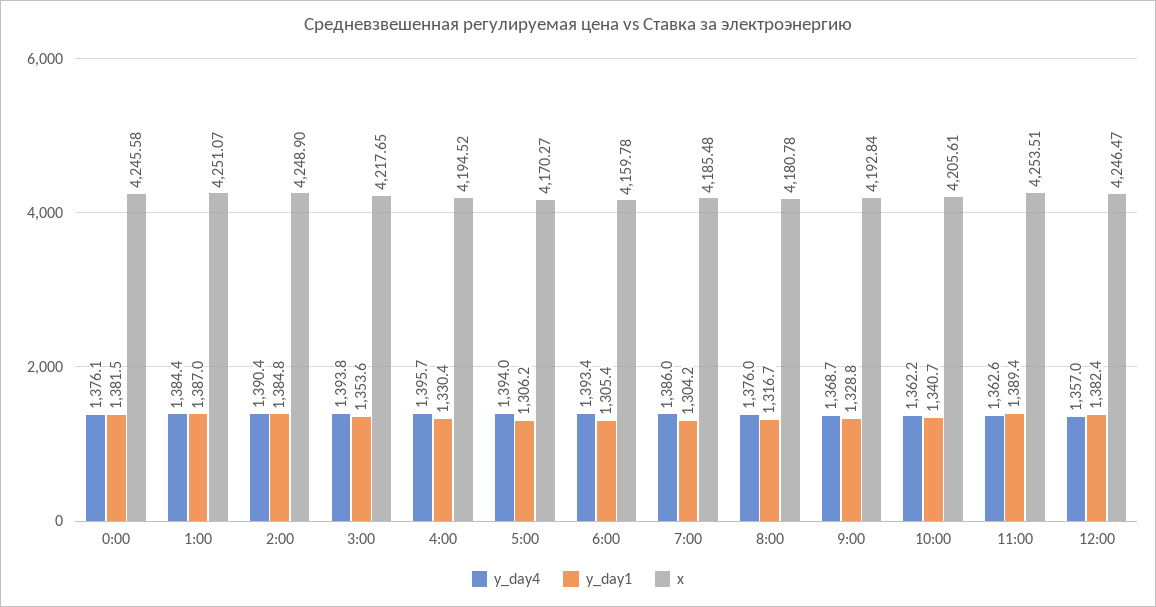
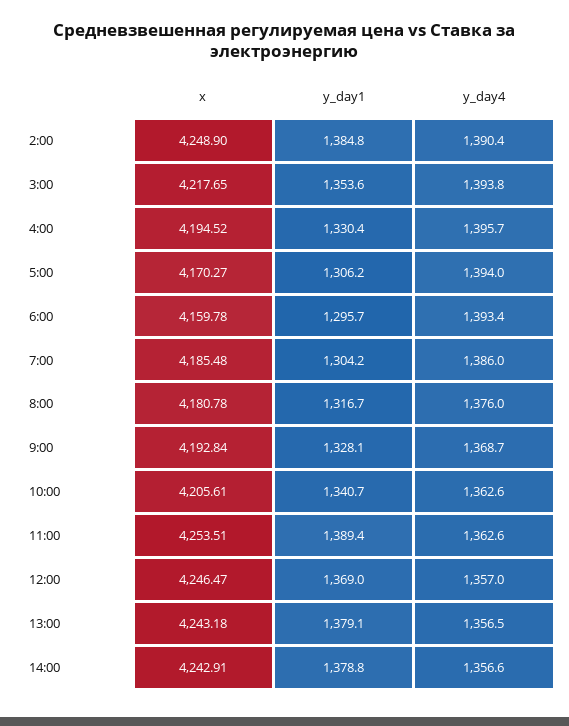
y_day4, 0:00: 1376.1 -> none
y_day1, 0:00: 1381.5 -> none
x, 0:00: 4245.58 -> none
y_day4, 1:00: 1384.4 -> none
y_day1, 1:00: 1387 -> none
x, 1:00: 4251.07 -> none
y_day1, 6:00: 1305.4 -> 1295.7
y_day1, 9:00: 1328.8 -> 1328.1
y_day4, 10:00: 1362.2 -> 1362.6
y_day1, 12:00: 1382.4 -> 1369
x, 13:00: none -> 4243.18
y_day1, 13:00: none -> 1379.1
y_day4, 13:00: none -> 1356.5
x, 14:00: none -> 4242.91
y_day1, 14:00: none -> 1378.8
y_day4, 14:00: none -> 1356.6

